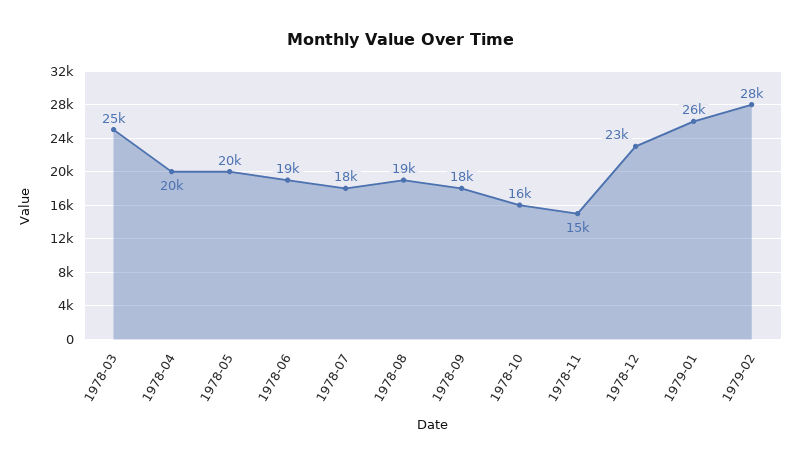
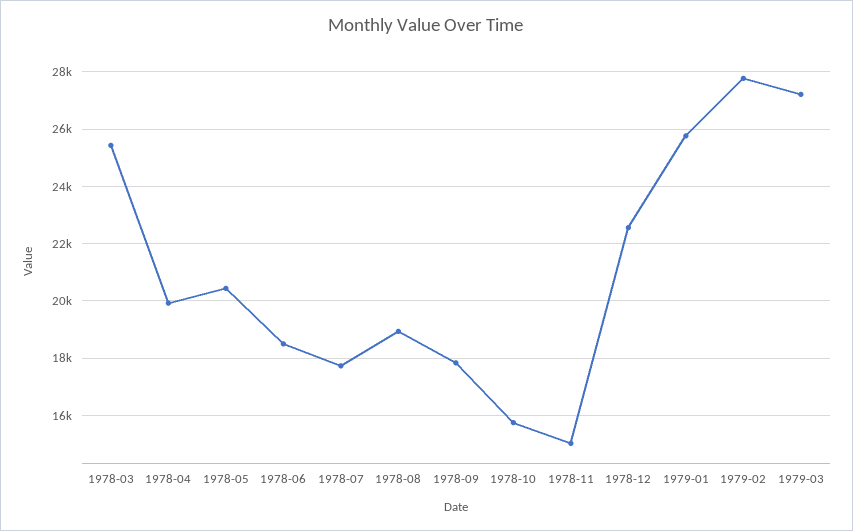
1979-03: none -> 27250

